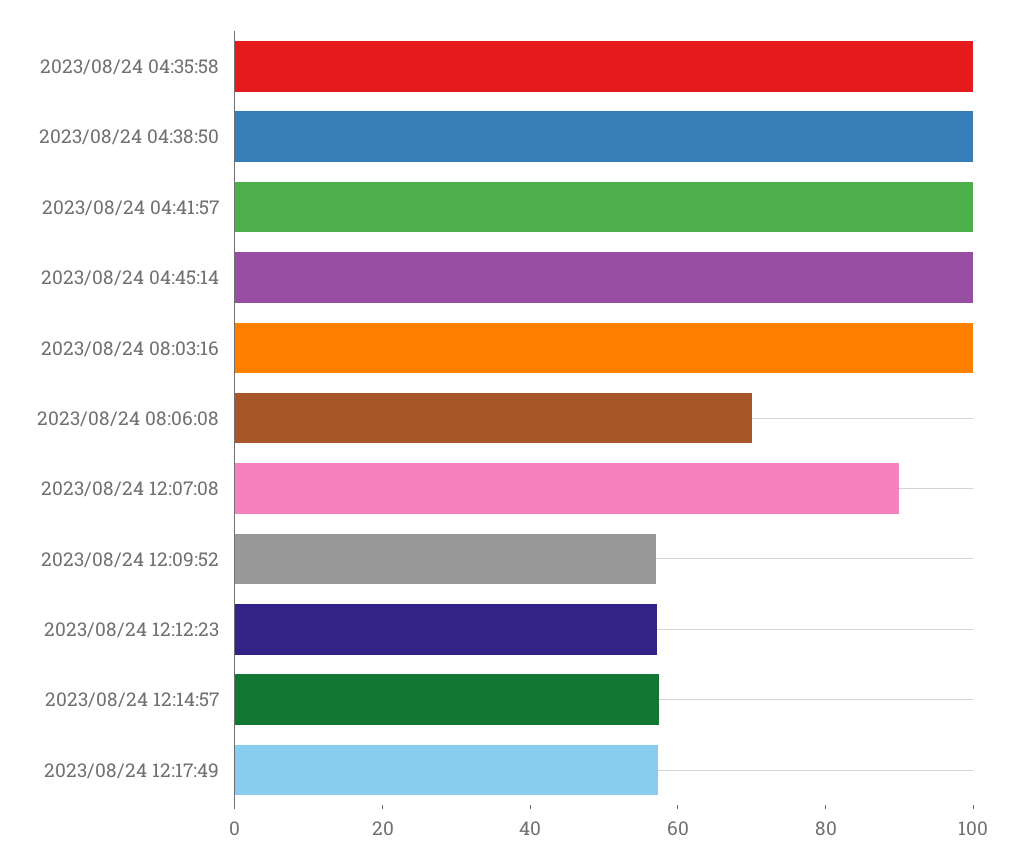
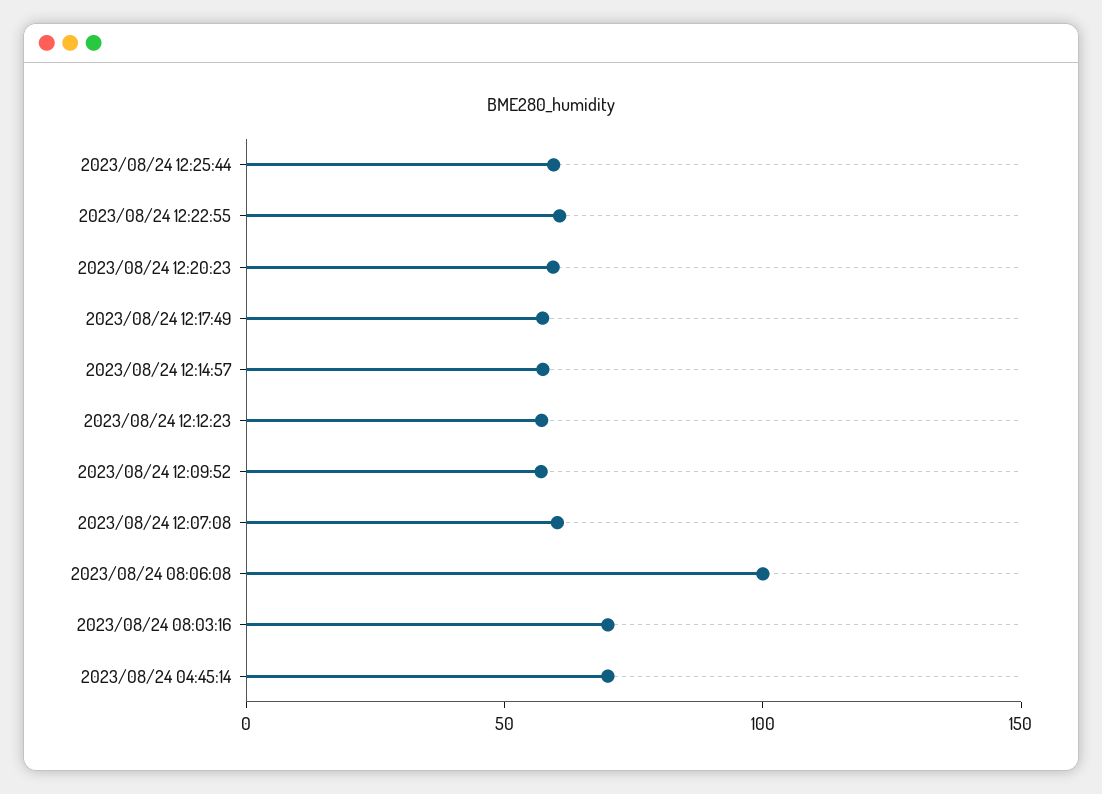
2023/08/24 04:35:58: 100 -> none
2023/08/24 04:38:50: 100 -> none
2023/08/24 04:41:57: 100 -> none
2023/08/24 04:45:14: 100 -> 70
2023/08/24 08:03:16: 100 -> 70
2023/08/24 08:06:08: 70 -> 100
2023/08/24 12:07:08: 90 -> 60
2023/08/24 12:25:44: none -> 60
2023/08/24 12:22:55: none -> 60
2023/08/24 12:20:23: none -> 60

